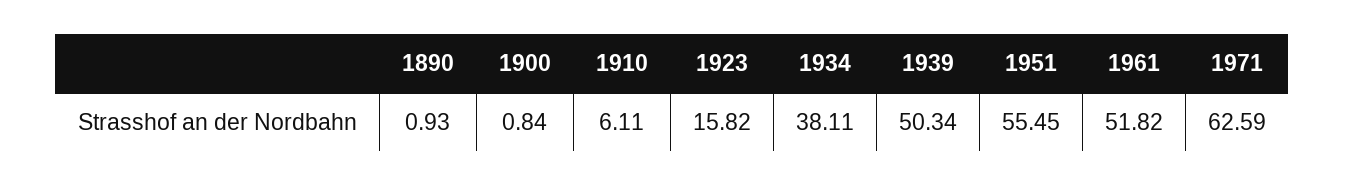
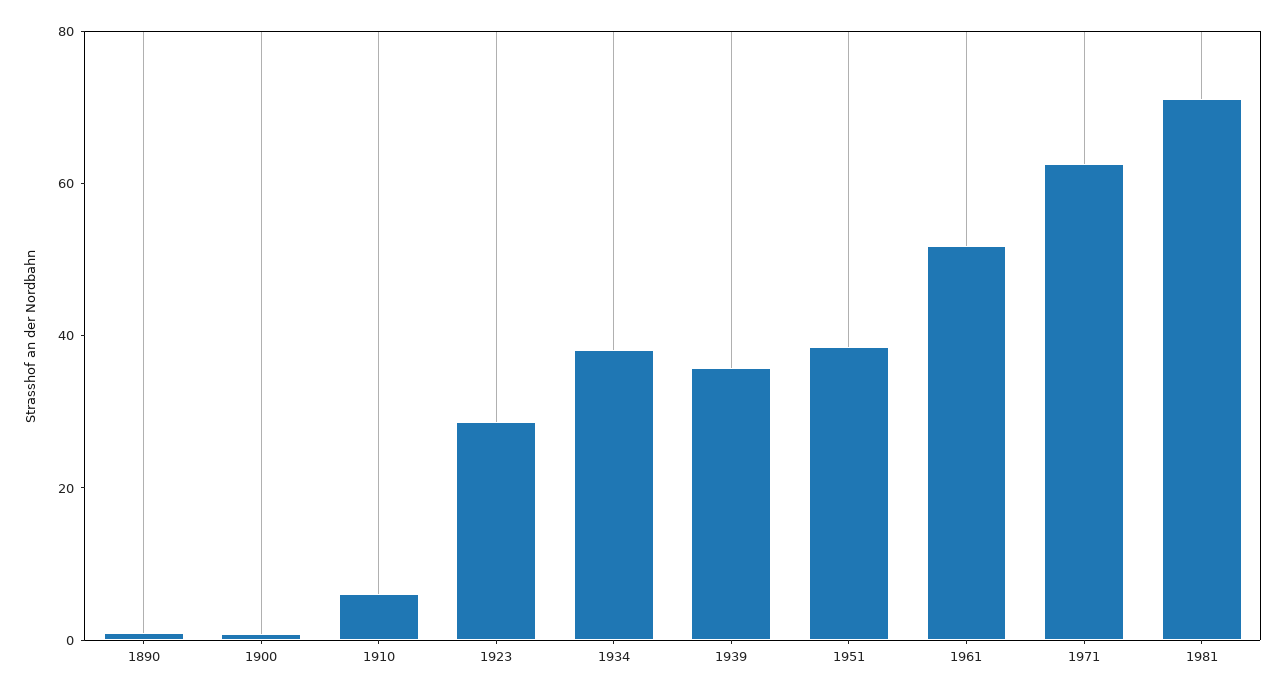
1923: 15.82 -> 30
1939: 50.34 -> 35
1951: 55.45 -> 40
1981: none -> 70

